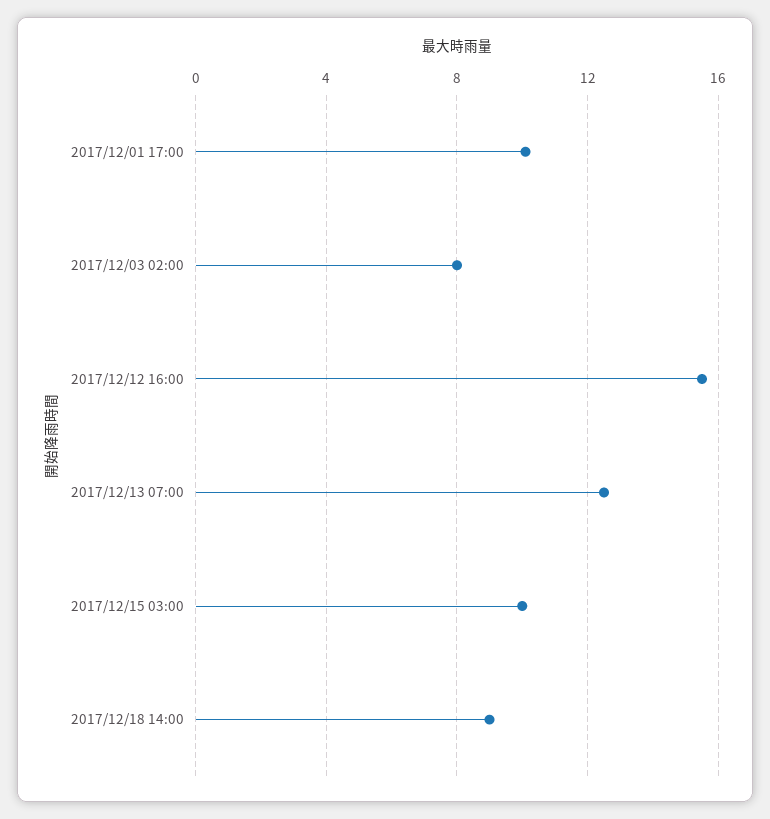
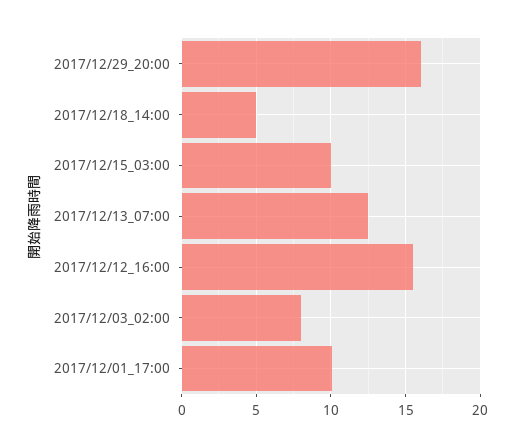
2017/12/18 14:00: 9 -> 5
2017/12/29_20:00: none -> 16

